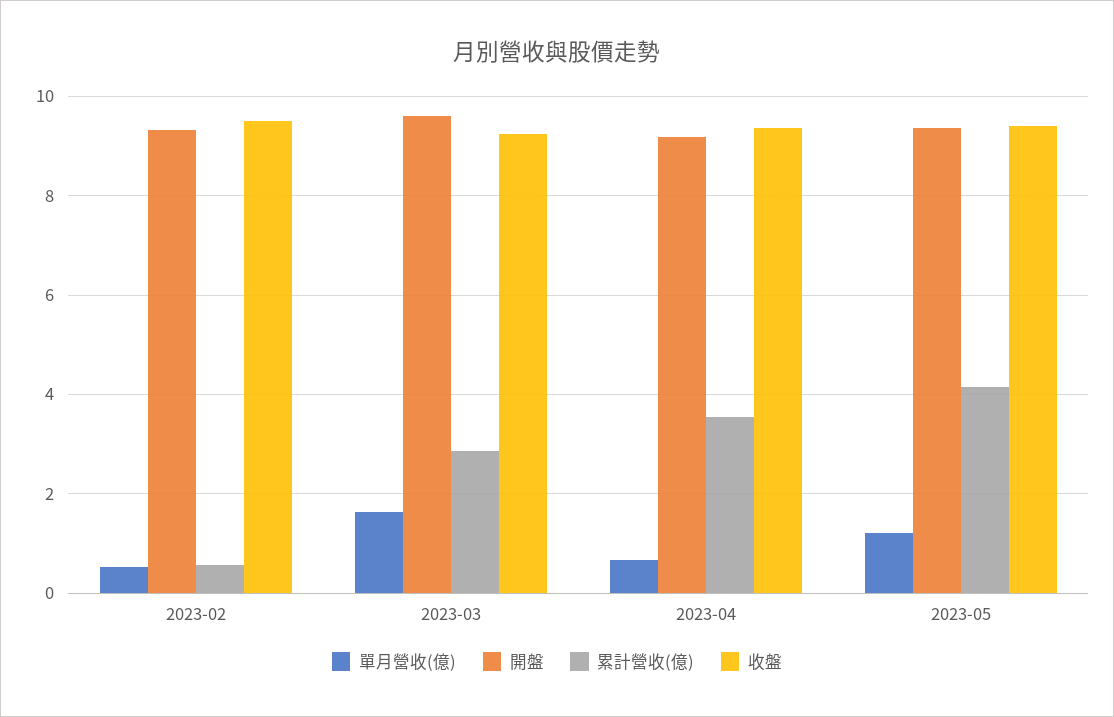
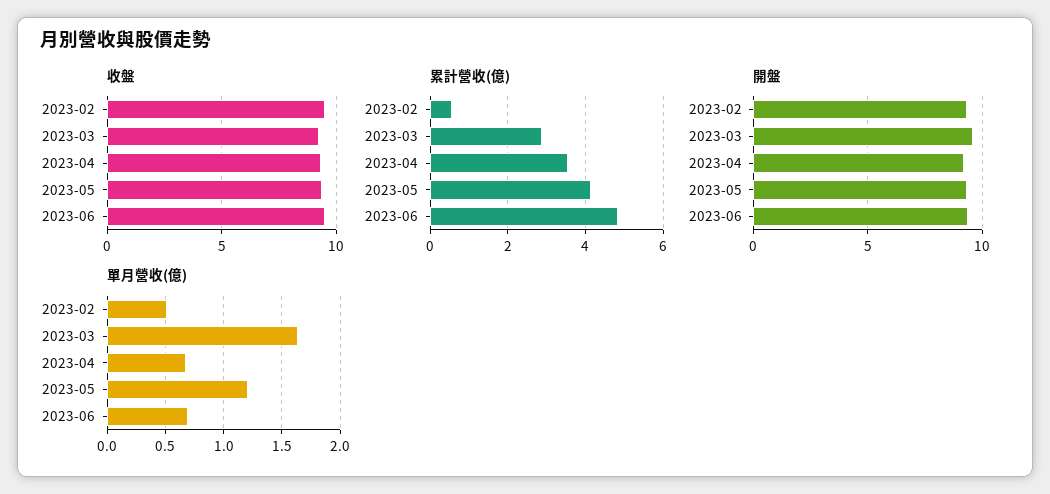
收盤, 2023-06: none -> 9.5
累計營收(億), 2023-06: none -> 4.8
開盤, 2023-06: none -> 9.5
單月營收(億), 2023-06: none -> 0.7

